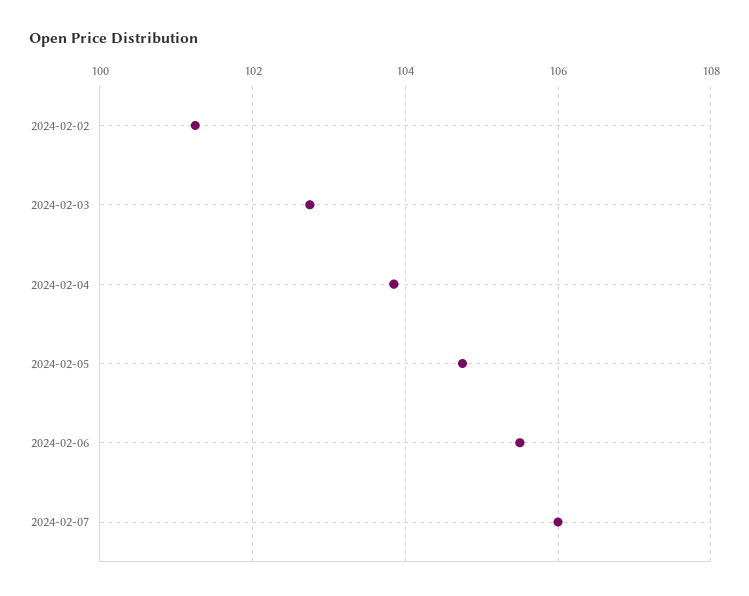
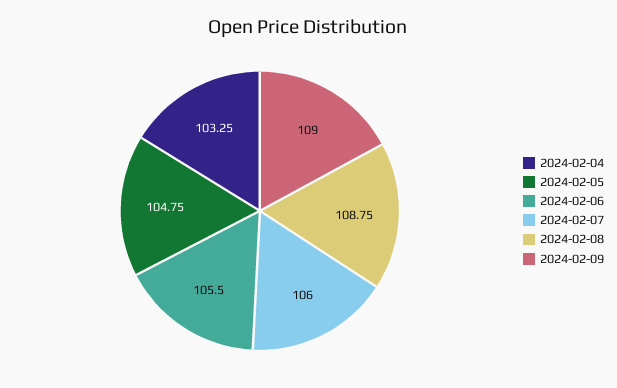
2024-02-02: 101.2 -> none
2024-02-03: 102.8 -> none
2024-02-04: 103.8 -> 103.25
2024-02-08: none -> 108.75
2024-02-09: none -> 109

